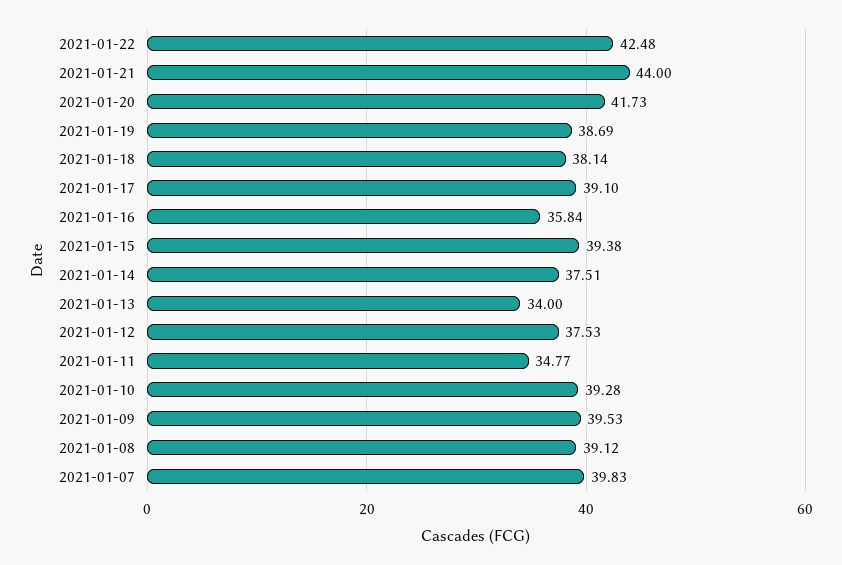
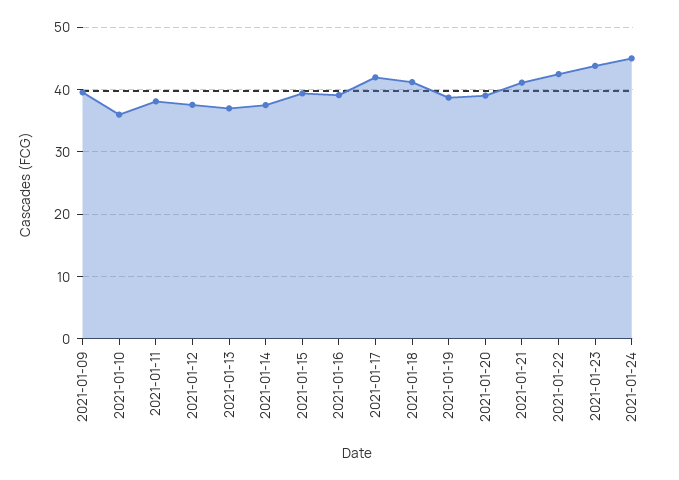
2021-01-21: 44 -> 41
2021-01-20: 41.73 -> 39
2021-01-18: 38.14 -> 41
2021-01-17: 39.1 -> 42
2021-01-16: 35.84 -> 39
2021-01-13: 34 -> 37
2021-01-11: 34.77 -> 38
2021-01-10: 39.28 -> 36
2021-01-08: 39.12 -> none
2021-01-07: 39.83 -> none
2021-01-23: none -> 44
2021-01-24: none -> 45

